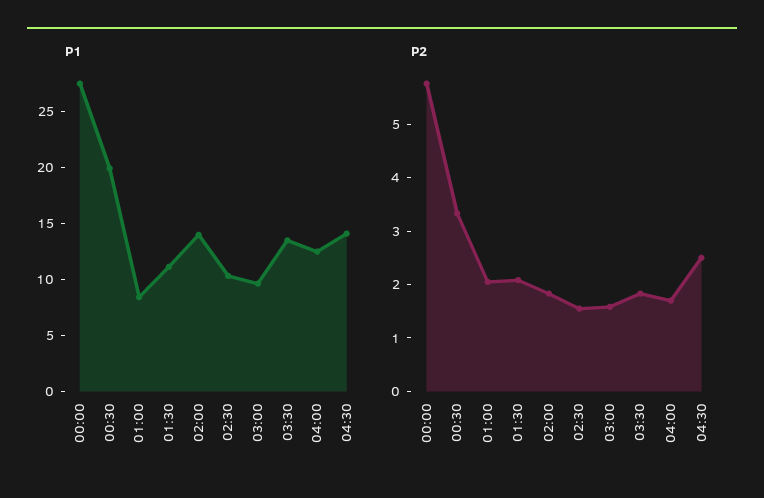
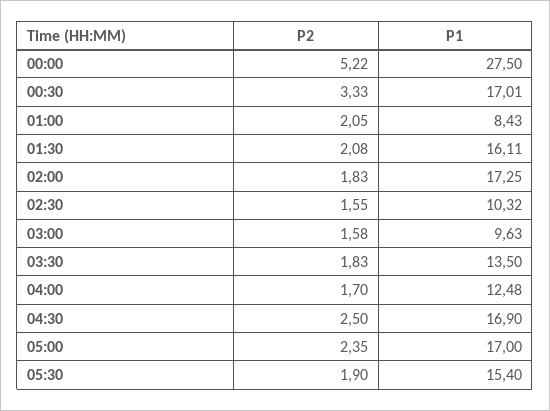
P1, 00:30: 20 -> 17.01
P1, 01:30: 11 -> 16.11
P1, 02:00: 14 -> 17.25
P1, 04:30: 14 -> 16.9
P2, 00:00: 5.8 -> 5.22
P2, 05:00: none -> 2.35
P1, 05:00: none -> 17
P2, 05:30: none -> 1.9
P1, 05:30: none -> 15.4

